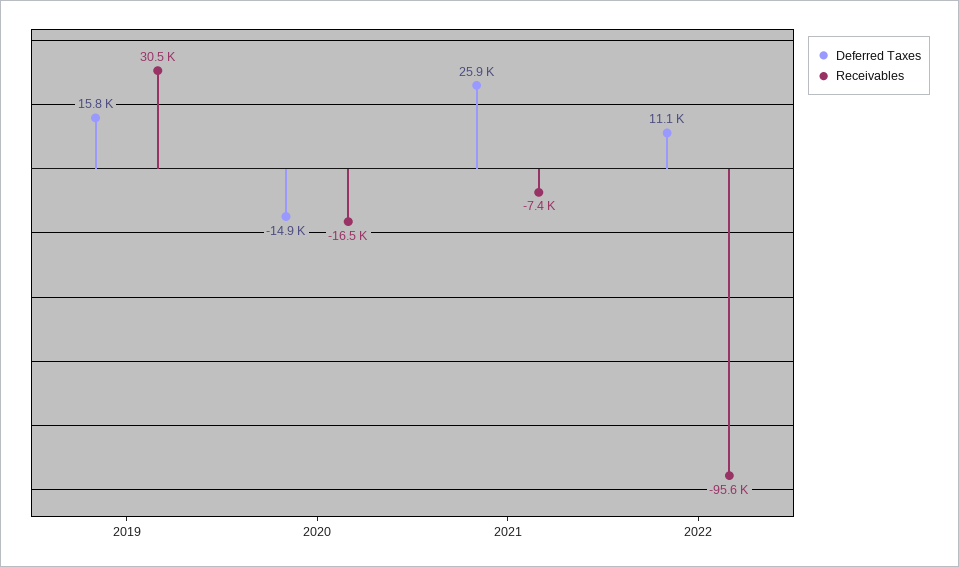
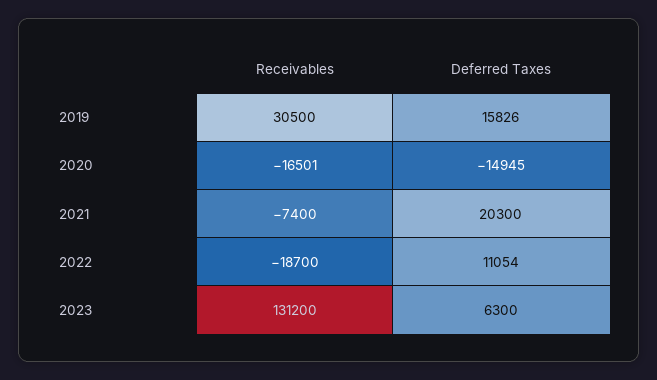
Deferred Taxes, 2021: 25900 -> 20300
Receivables, 2022: -95600 -> -18700
Receivables, 2023: none -> 131200
Deferred Taxes, 2023: none -> 6300

